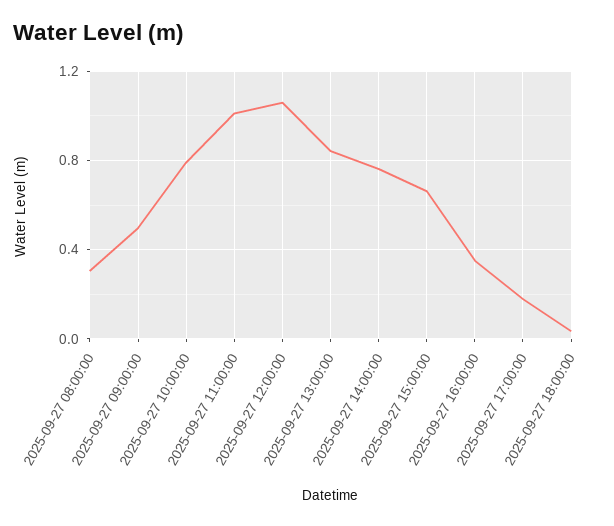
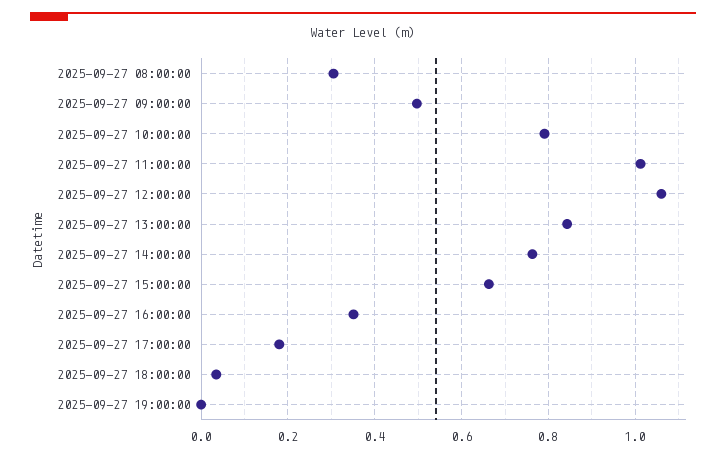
2025-09-27 19:00:00: none -> 0

